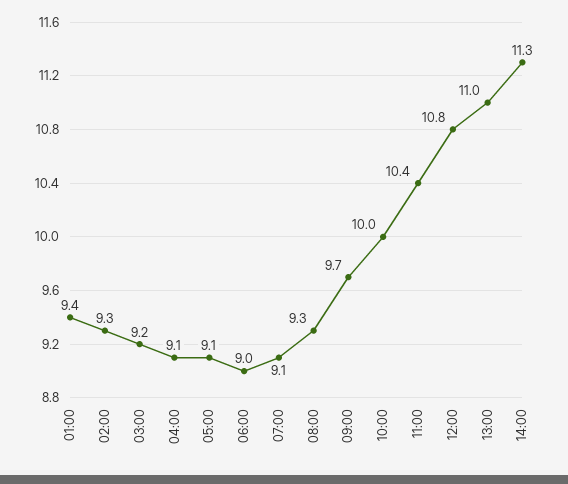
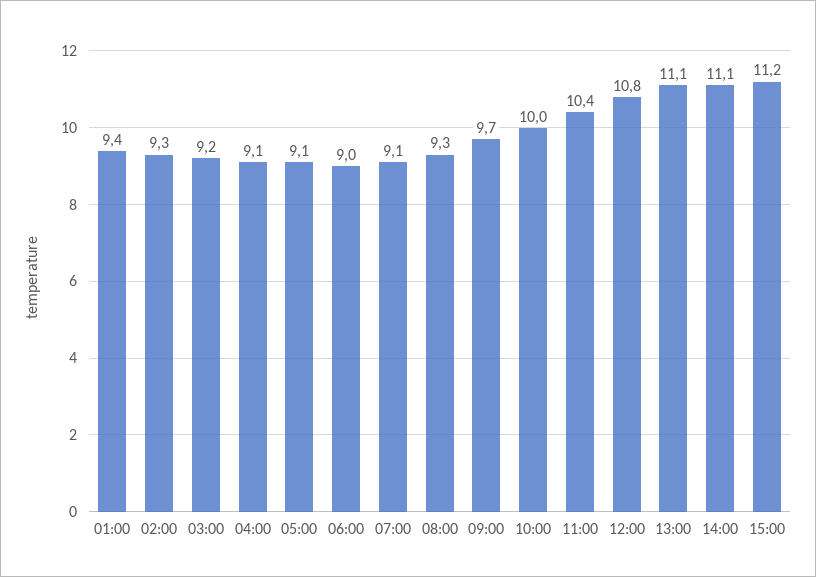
13:00: 11 -> 11.1
14:00: 11.3 -> 11.1
15:00: none -> 11.2

